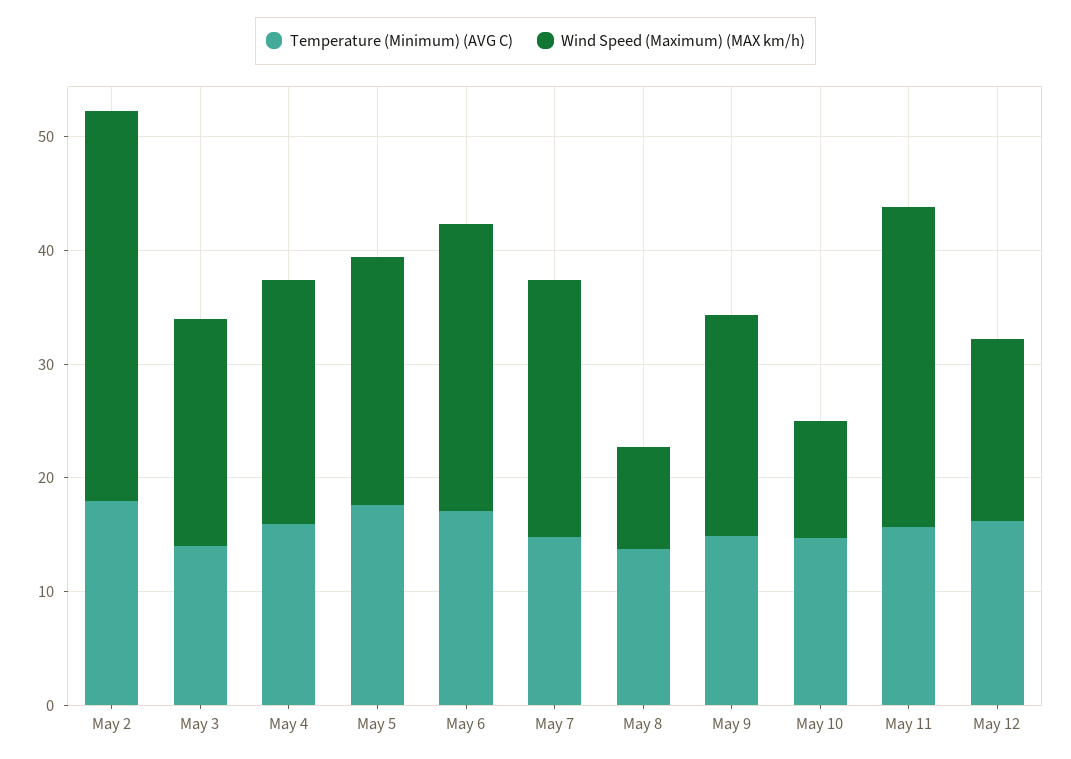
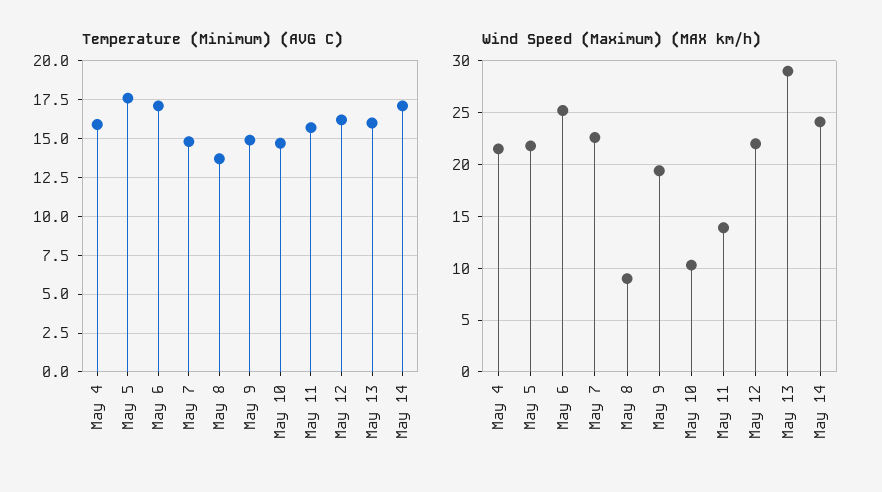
Temperature (Minimum) (AVG C), May 2: 18 -> none
Wind Speed (Maximum) (MAX km/h), May 2: 34 -> none
Temperature (Minimum) (AVG C), May 3: 14 -> none
Wind Speed (Maximum) (MAX km/h), May 3: 20 -> none
Wind Speed (Maximum) (MAX km/h), May 11: 28 -> 14
Wind Speed (Maximum) (MAX km/h), May 12: 16 -> 22
Temperature (Minimum) (AVG C), May 13: none -> 16
Temperature (Minimum) (AVG C), May 14: none -> 17
Wind Speed (Maximum) (MAX km/h), May 13: none -> 29
Wind Speed (Maximum) (MAX km/h), May 14: none -> 24

